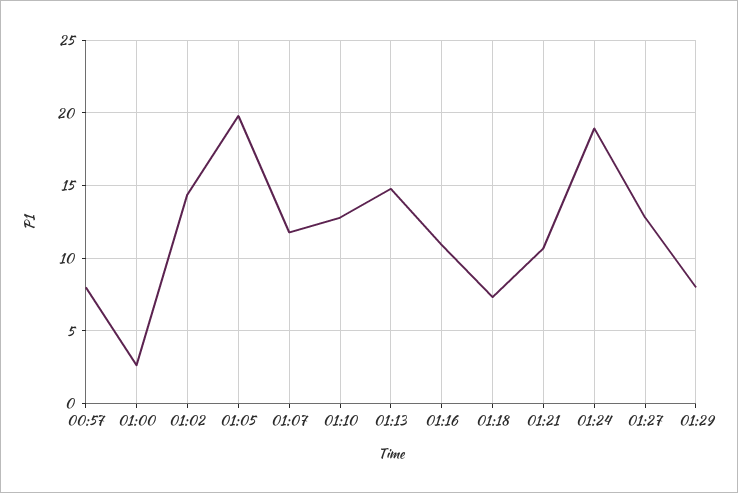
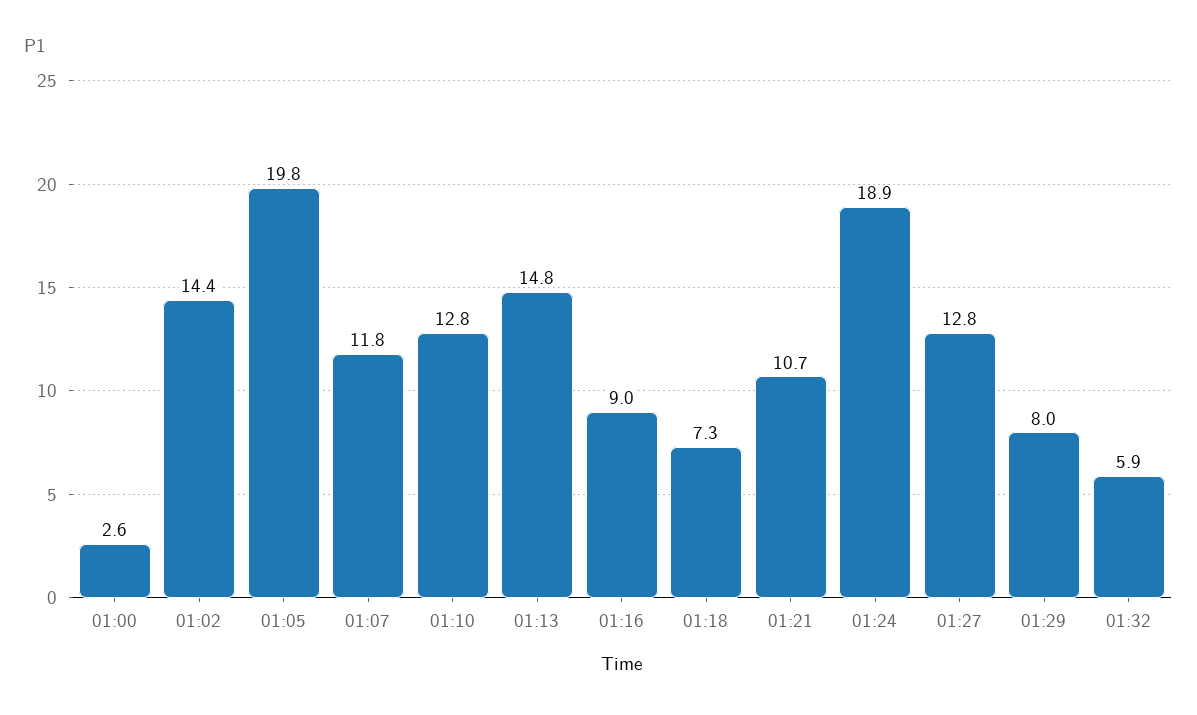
00:57: 8 -> none
01:16: 11 -> 9
01:32: none -> 5.9

